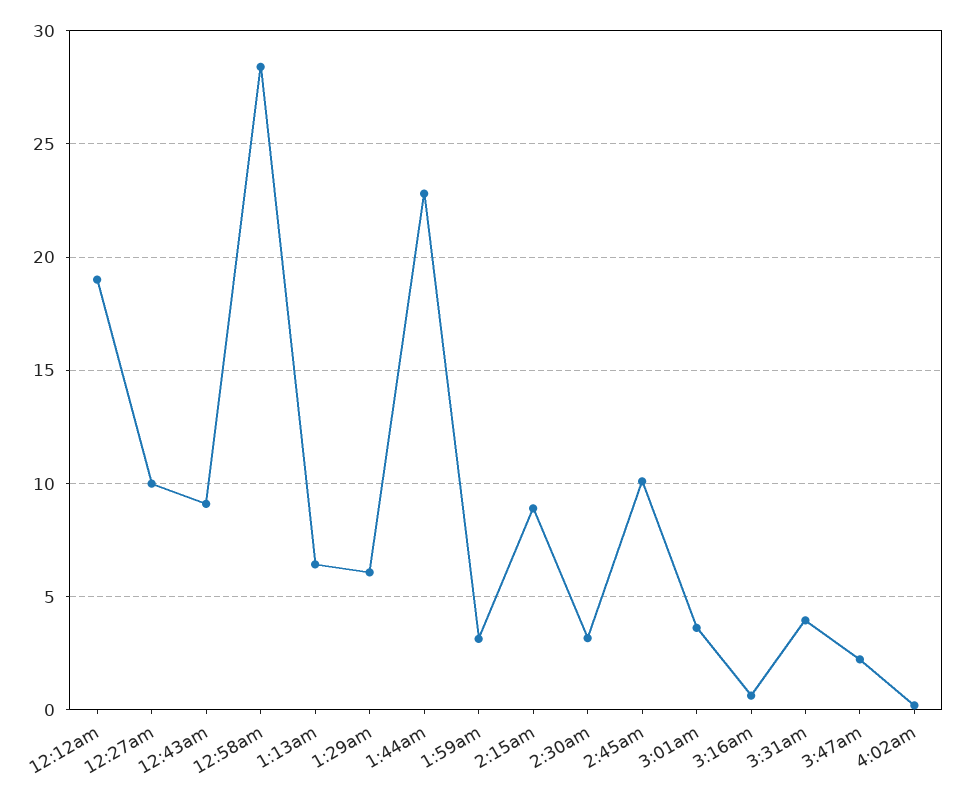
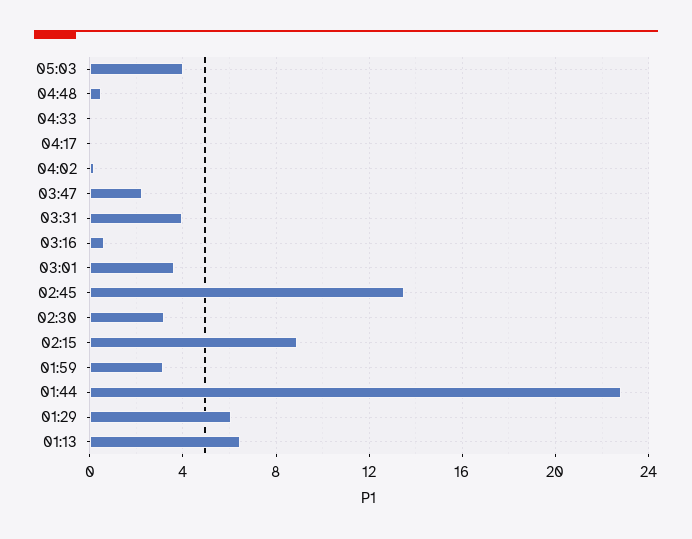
12:12am: 19 -> none
12:27am: 10 -> none
12:43am: 9 -> none
12:58am: 28.5 -> none
2:45am: 10 -> 13.5
05:03: none -> 4
04:48: none -> 0.5
04:33: none -> 0
04:17: none -> 0

